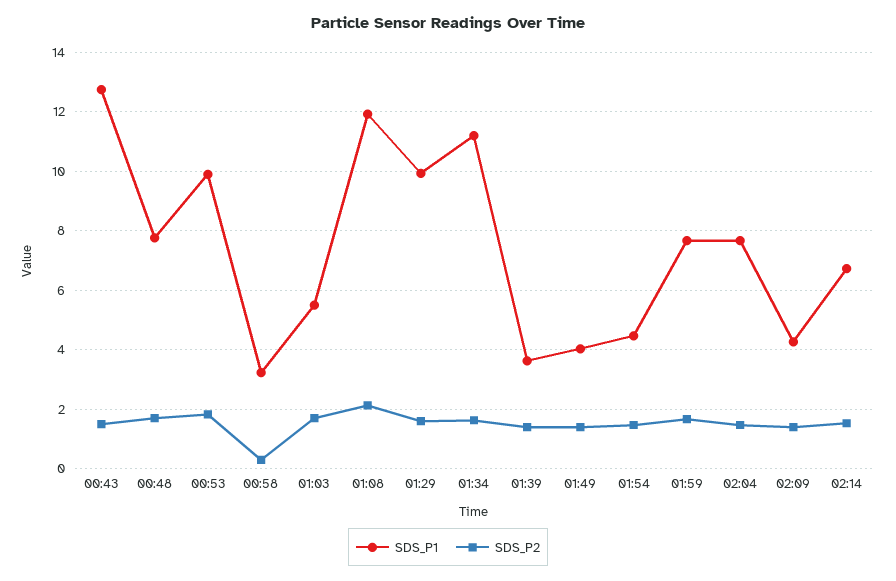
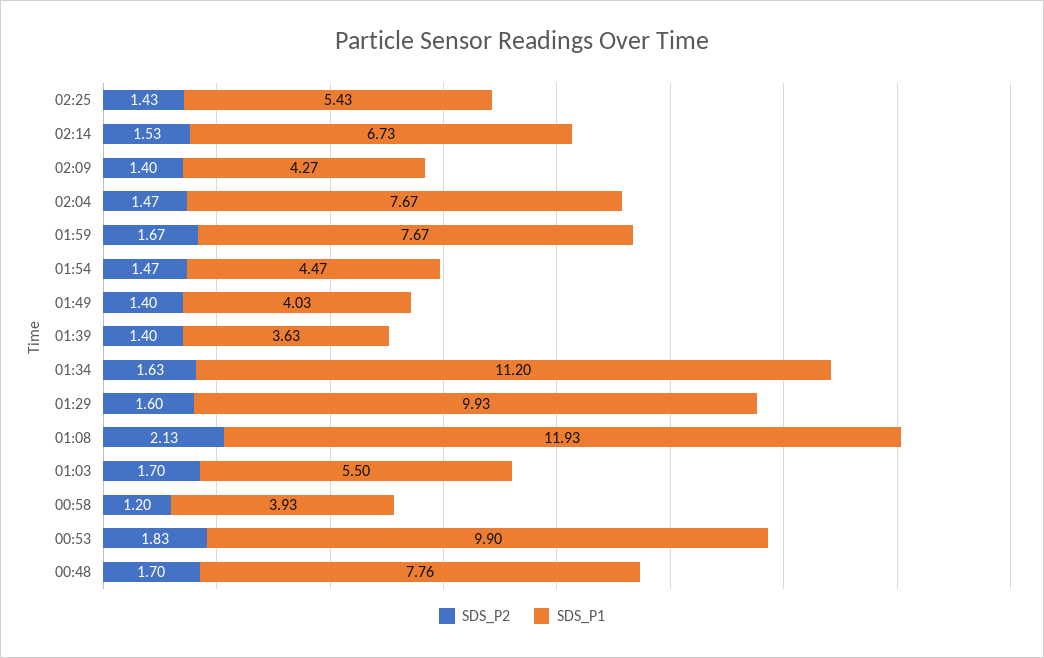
SDS_P1, 00:43: 12.75 -> none
SDS_P2, 00:43: 1.5 -> none
SDS_P1, 00:58: 3.25 -> 3.93
SDS_P2, 00:58: 0.25 -> 1.2
SDS_P2, 02:25: none -> 1.43
SDS_P1, 02:25: none -> 5.43

